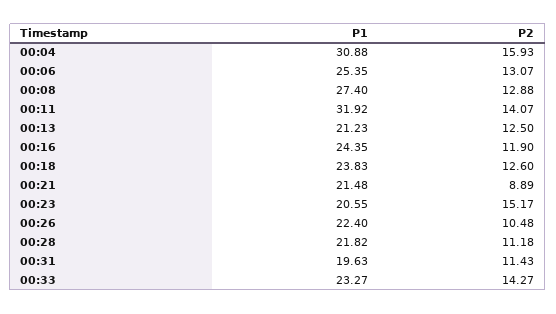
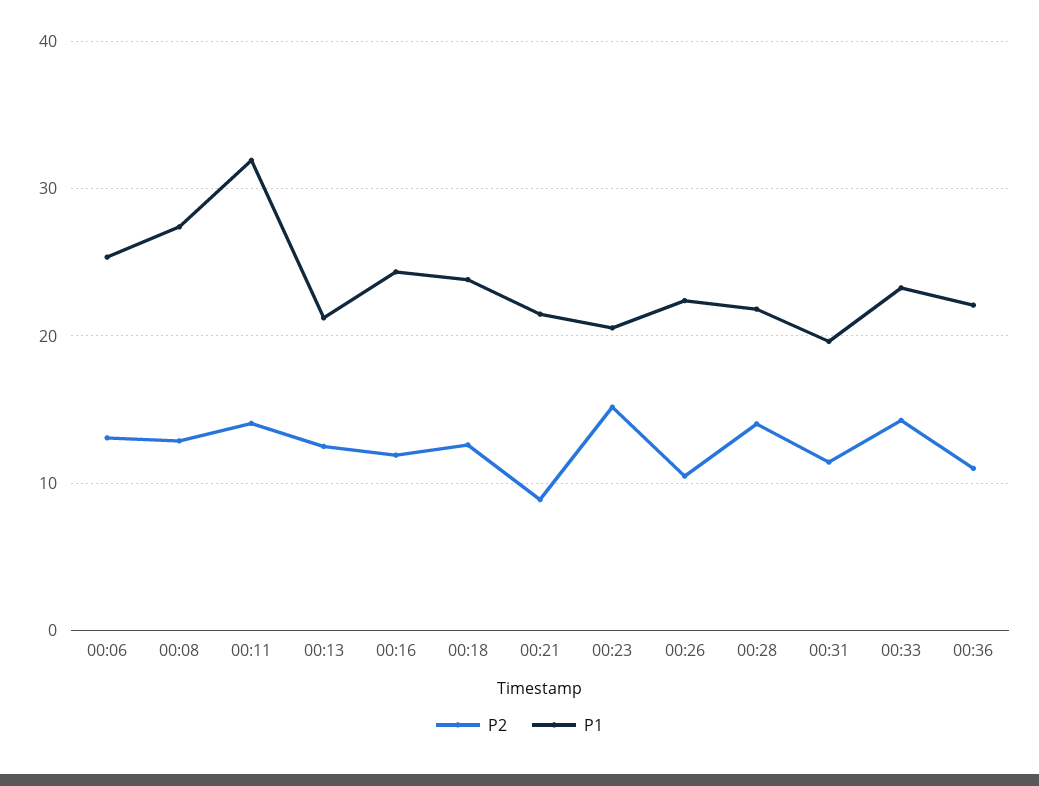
P1, 00:04: 30.88 -> none
P2, 00:04: 15.93 -> none
P2, 00:28: 11.18 -> 14
P2, 00:36: none -> 11
P1, 00:36: none -> 22

